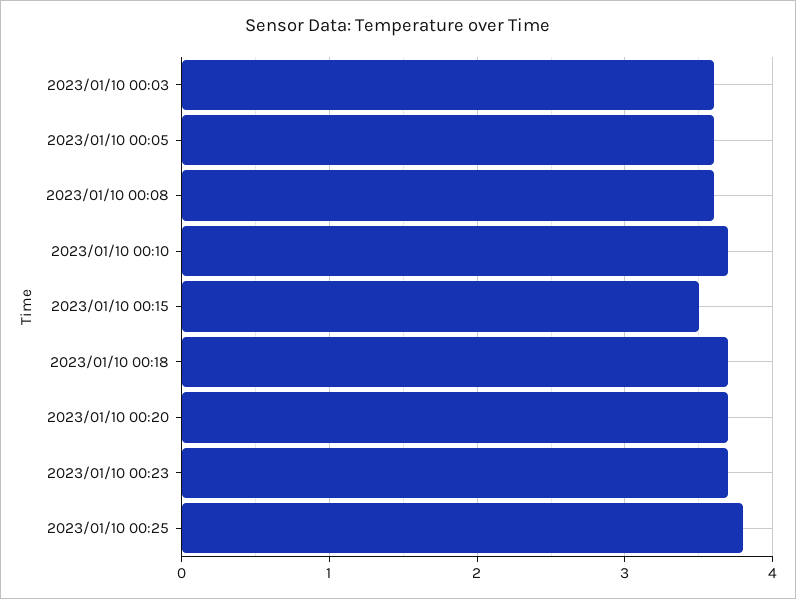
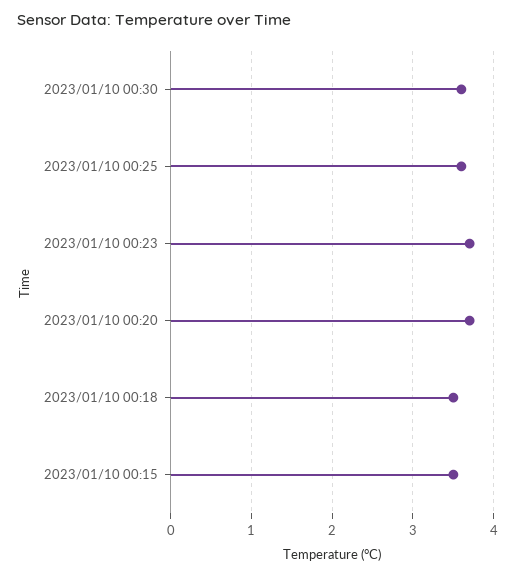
2023/01/10 00:03: 3.6 -> none
2023/01/10 00:05: 3.6 -> none
2023/01/10 00:08: 3.6 -> none
2023/01/10 00:10: 3.7 -> none
2023/01/10 00:18: 3.7 -> 3.5
2023/01/10 00:25: 3.8 -> 3.6
2023/01/10 00:30: none -> 3.6

